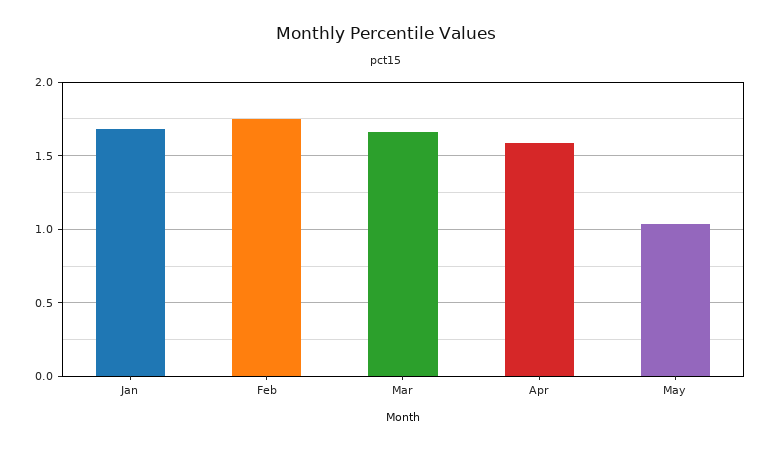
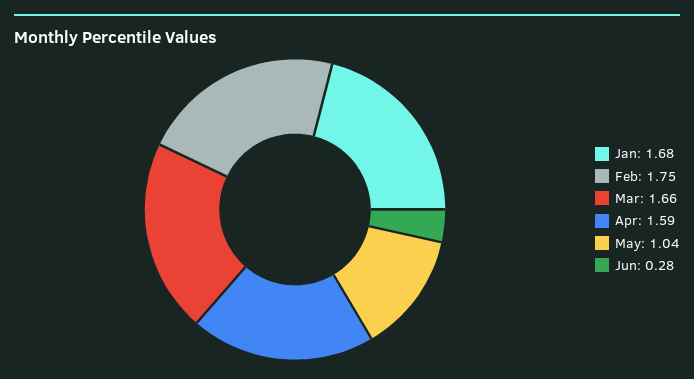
Jun: none -> 0.28

